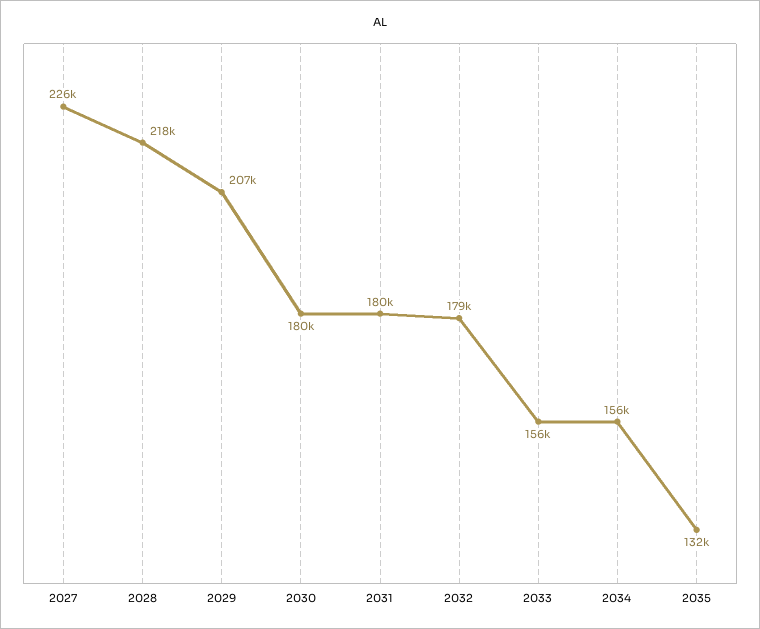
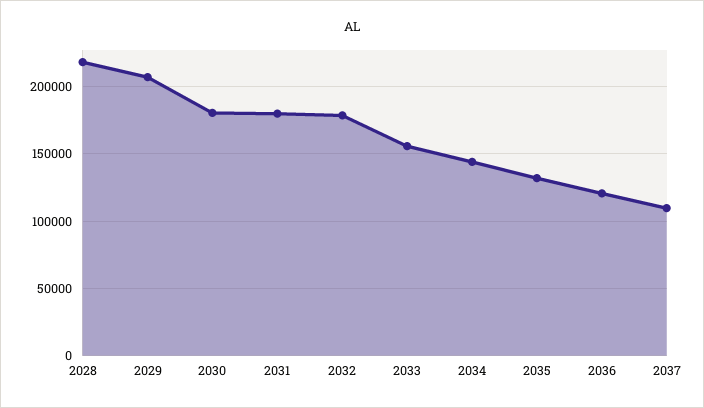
2027: 226000 -> none
2034: 156000 -> 145000
2036: none -> 120000
2037: none -> 110000

